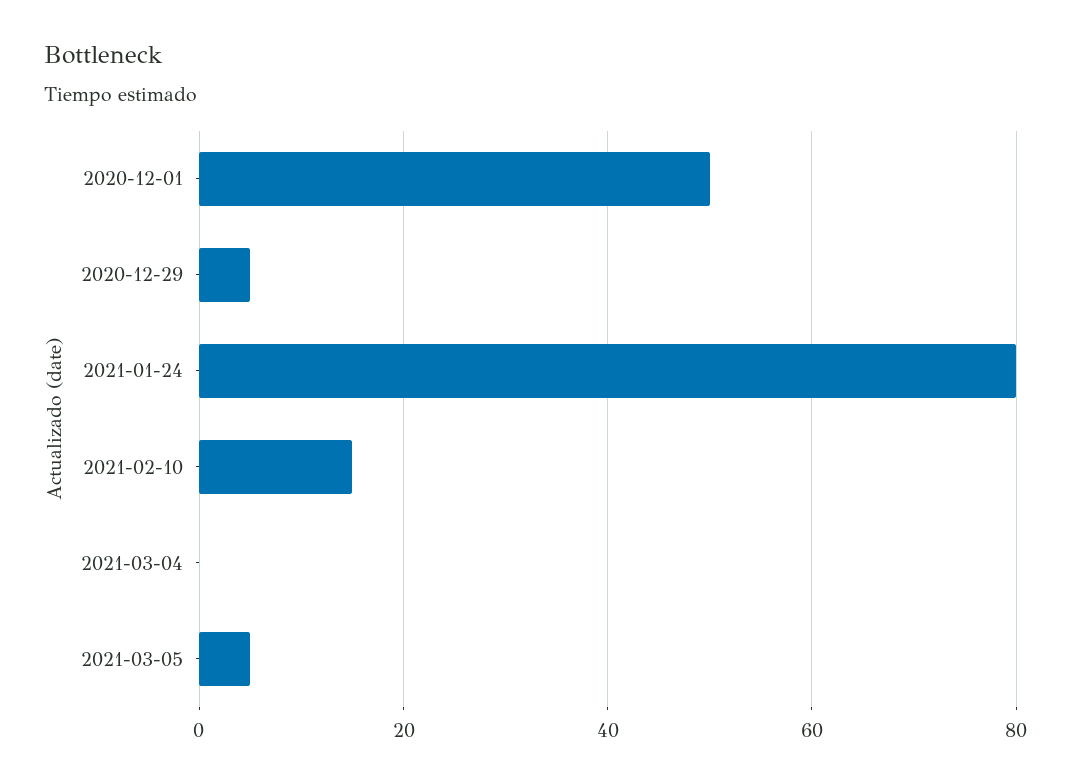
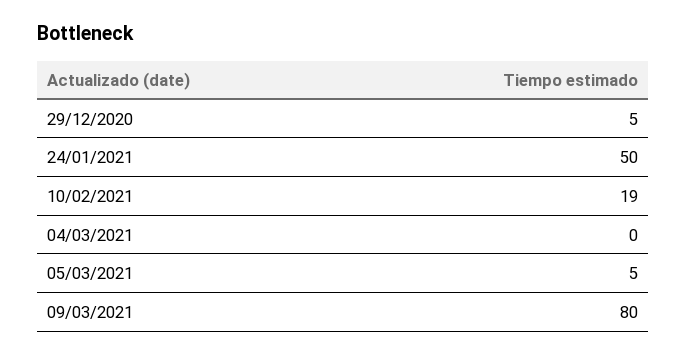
2020-12-01: 50 -> none
2021-01-24: 80 -> 50
2021-02-10: 15 -> 19
09/03/2021: none -> 80

